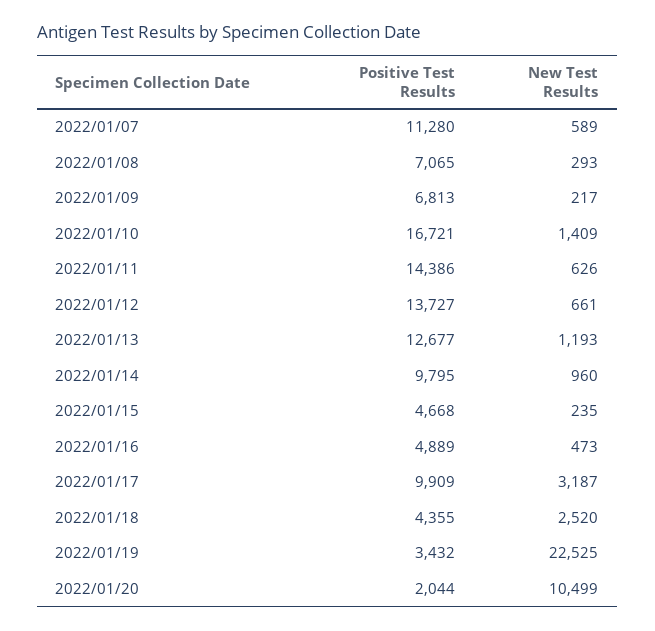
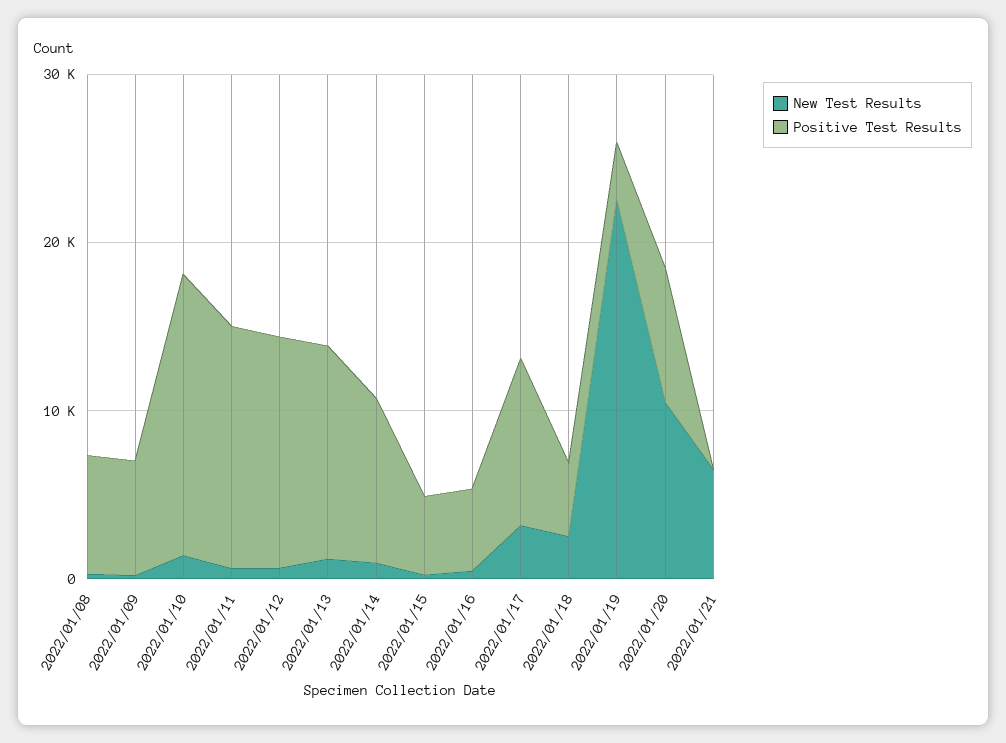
Positive Test Results, 2022/01/07: 11280 -> none
New Test Results, 2022/01/07: 589 -> none
Positive Test Results, 2022/01/20: 2044 -> 8000
New Test Results, 2022/01/21: none -> 6000
Positive Test Results, 2022/01/21: none -> 0

